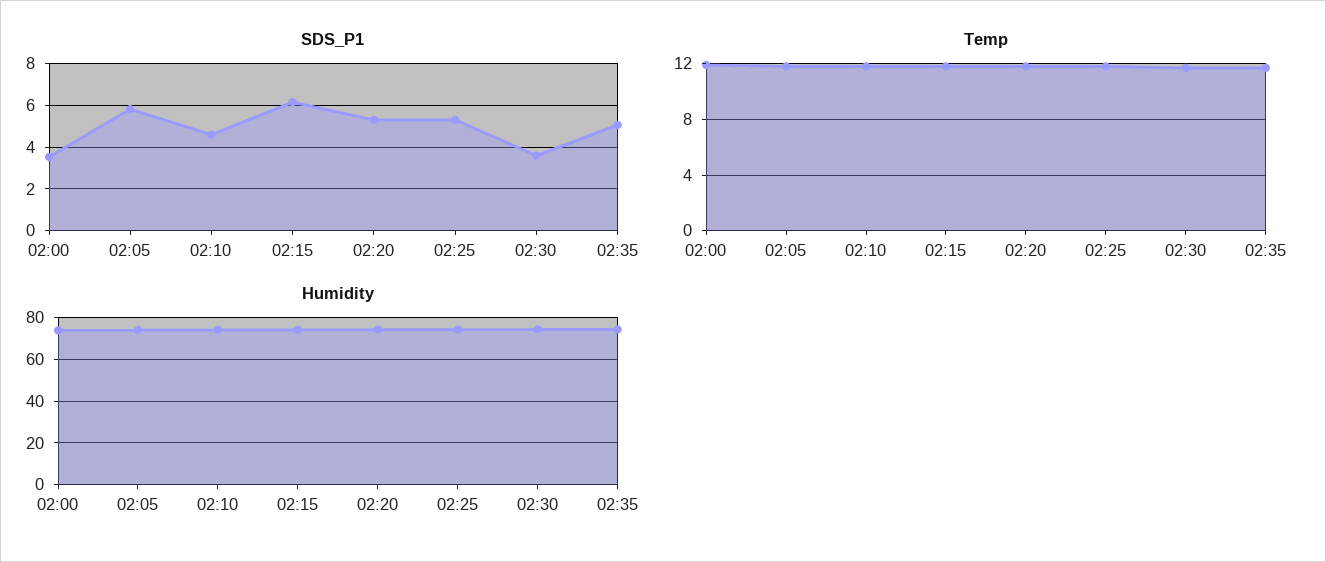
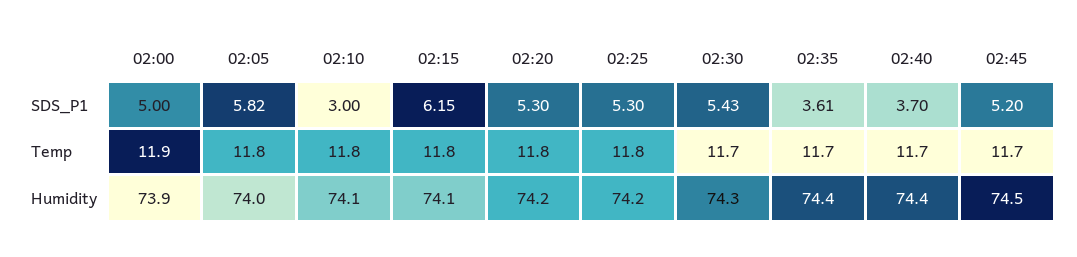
SDS_P1, 02:00: 3.5 -> 5
SDS_P1, 02:10: 4.5 -> 3
SDS_P1, 02:30: 3.5 -> 5.43
SDS_P1, 02:35: 5 -> 3.61
SDS_P1, 02:40: none -> 3.7
SDS_P1, 02:45: none -> 5.2
Temp, 02:40: none -> 11.7
Temp, 02:45: none -> 11.7
Humidity, 02:40: none -> 74.4
Humidity, 02:45: none -> 74.5

